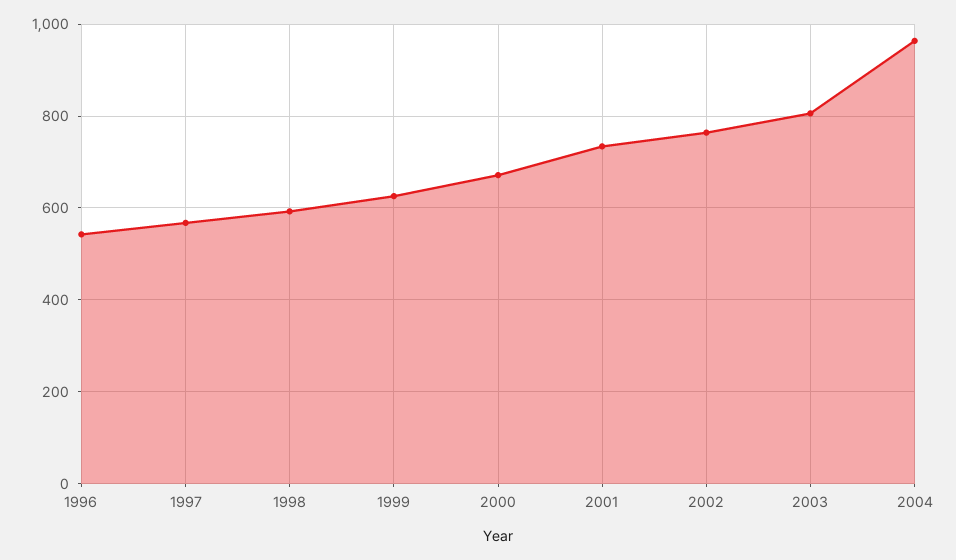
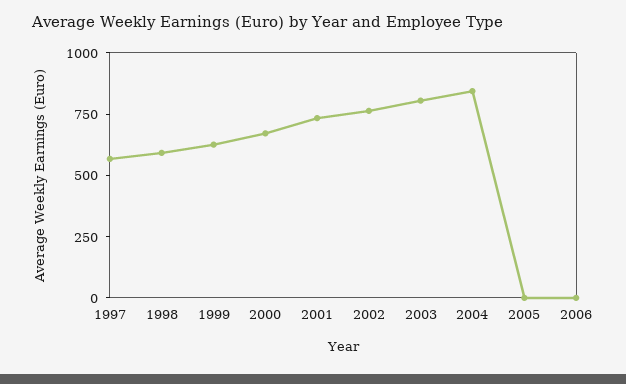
1996: 540 -> none
2004: 960 -> 850
2005: none -> 0
2006: none -> 0

